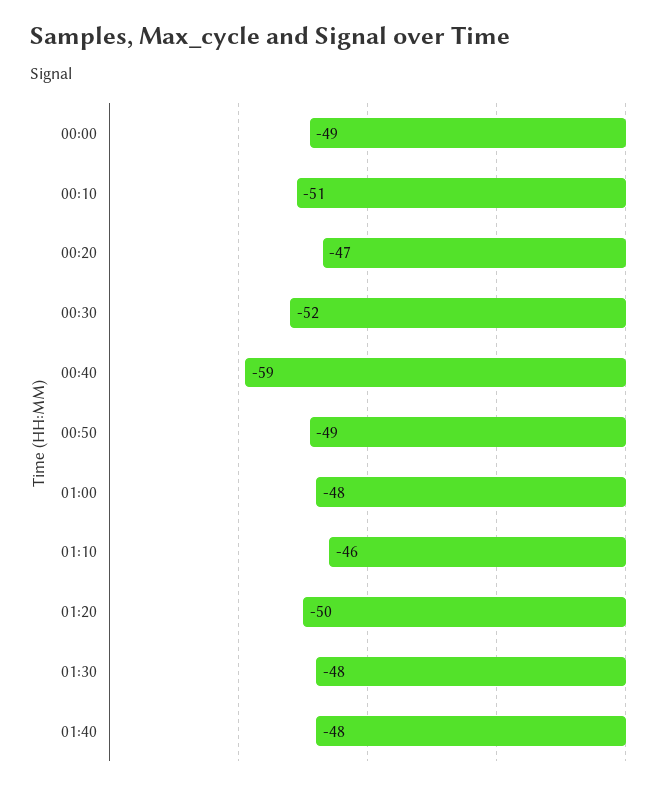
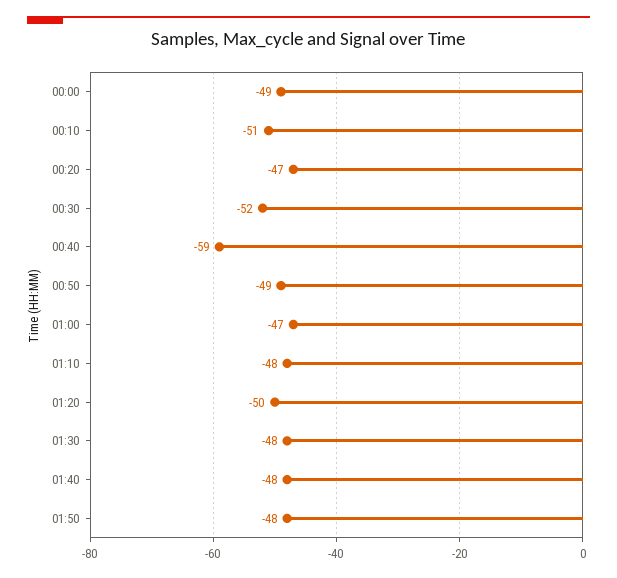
01:00: -48 -> -47
01:10: -46 -> -48
01:50: none -> -48

